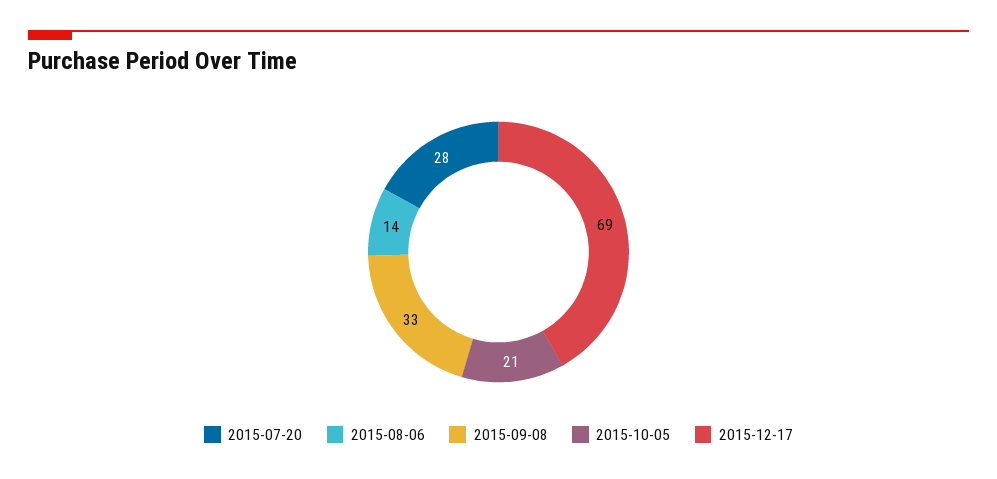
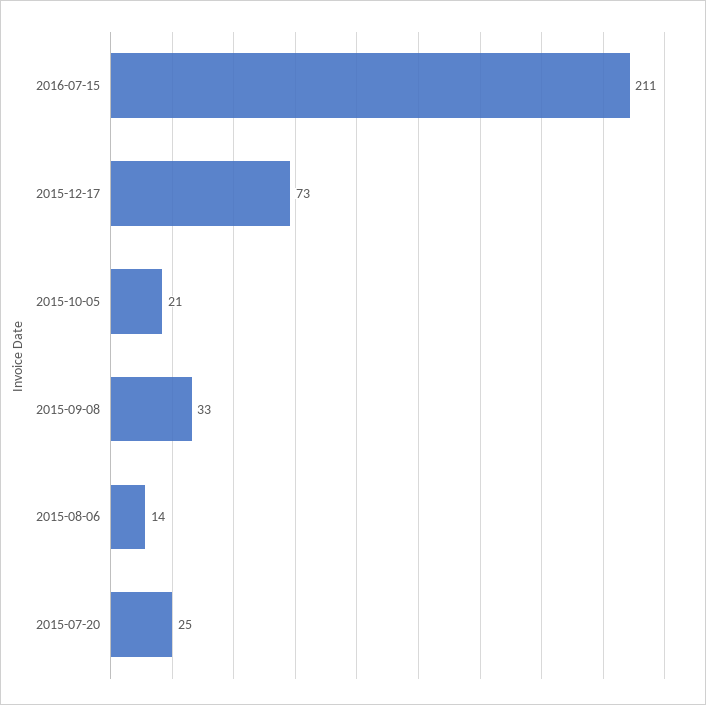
2015-07-20: 28 -> 25
2015-12-17: 69 -> 73
2016-07-15: none -> 211

